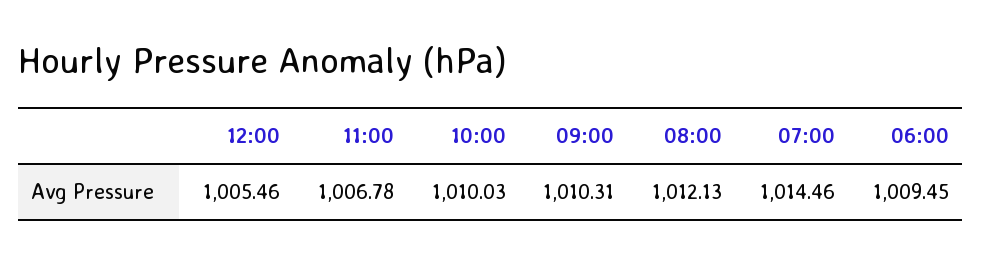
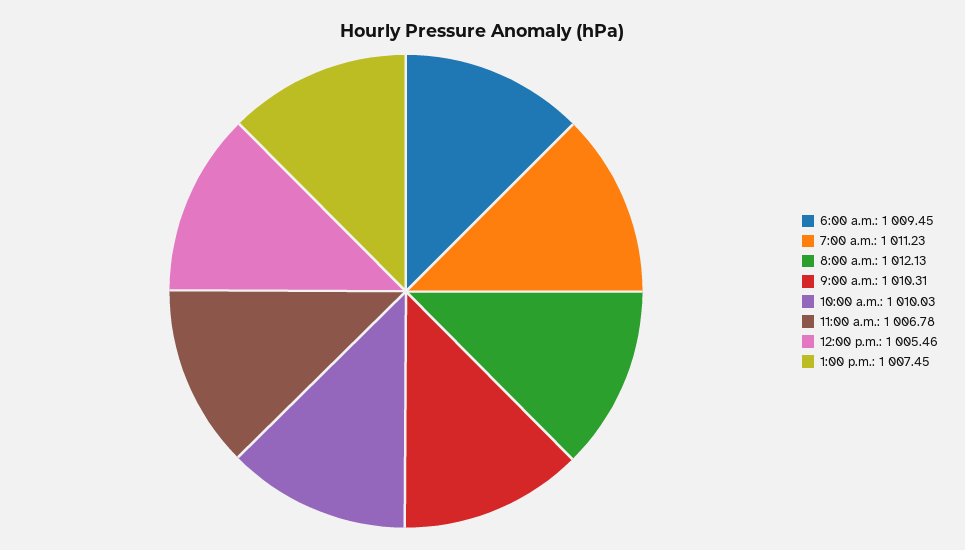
07:00: 1014.46 -> 1011.23
1:00 p.m.: none -> 1007.45

